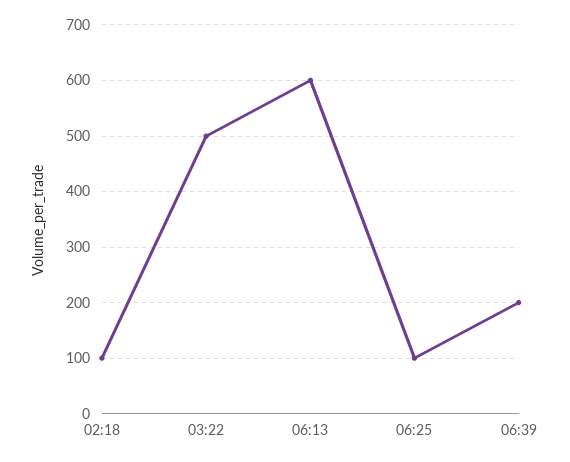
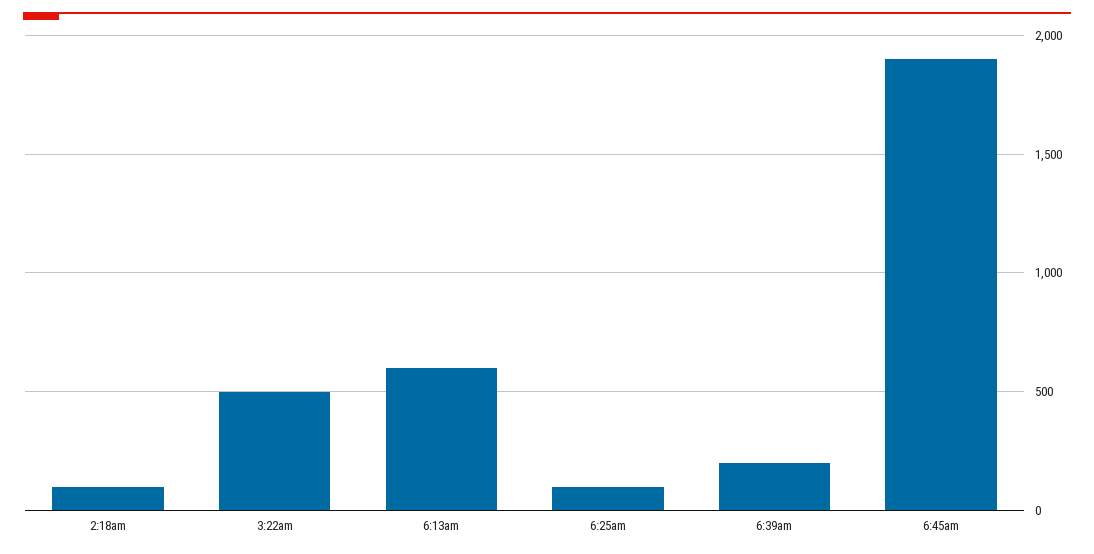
6:45am: none -> 1900

